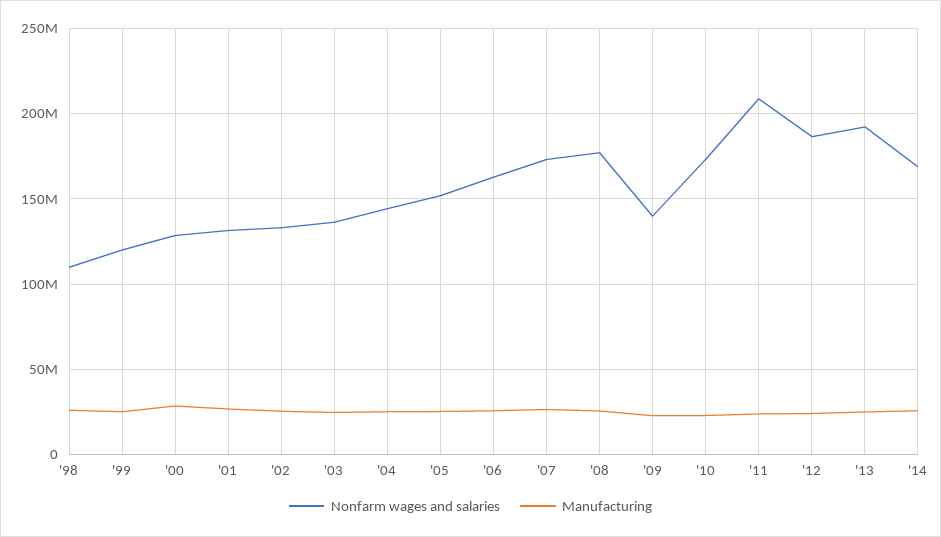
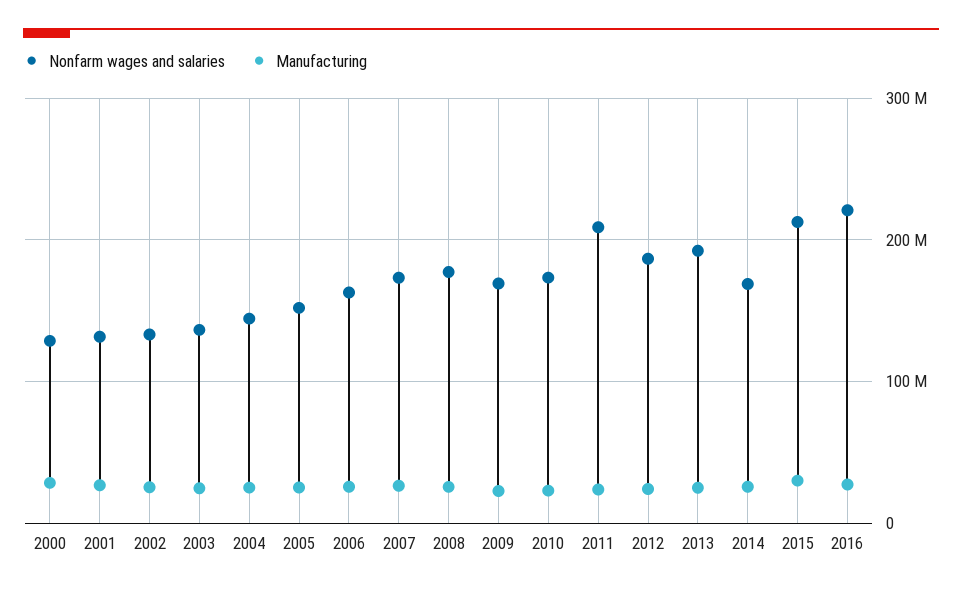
Nonfarm wages and salaries, '98: 110000000 -> none
Manufacturing, '98: 25000000 -> none
Nonfarm wages and salaries, '99: 120000000 -> none
Manufacturing, '99: 25000000 -> none
Nonfarm wages and salaries, '09: 140000000 -> 170000000
Nonfarm wages and salaries, 2015: none -> 210000000
Manufacturing, 2015: none -> 30000000
Nonfarm wages and salaries, 2016: none -> 220000000
Manufacturing, 2016: none -> 30000000

